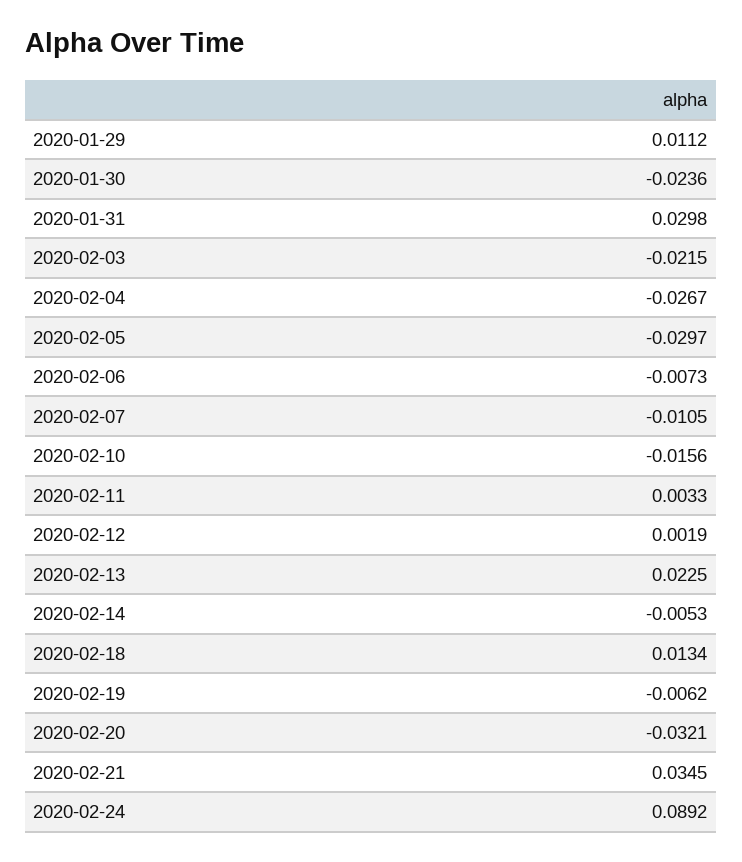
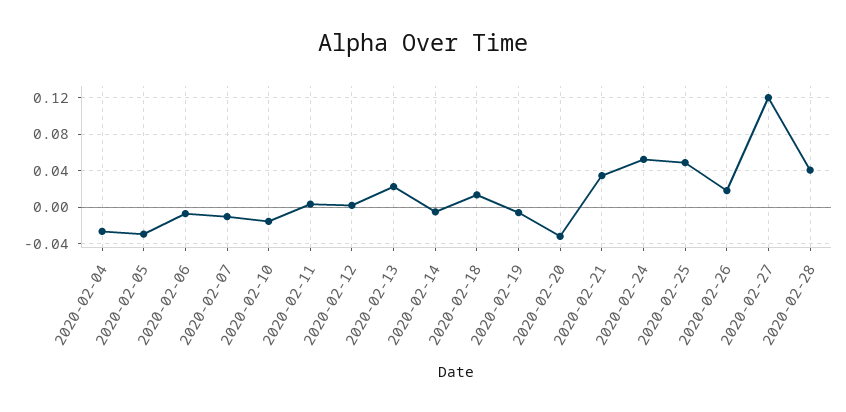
2020-01-29: 0.0112 -> none
2020-01-30: -0.0236 -> none
2020-01-31: 0.0298 -> none
2020-02-03: -0.0215 -> none
2020-02-24: 0.0892 -> 0.05
2020-02-25: none -> 0.05
2020-02-26: none -> 0.02
2020-02-27: none -> 0.12
2020-02-28: none -> 0.04

